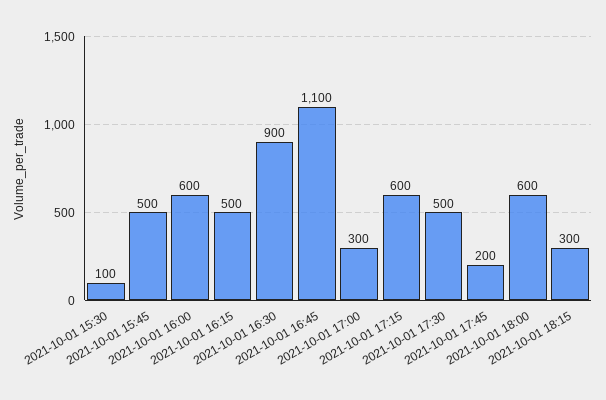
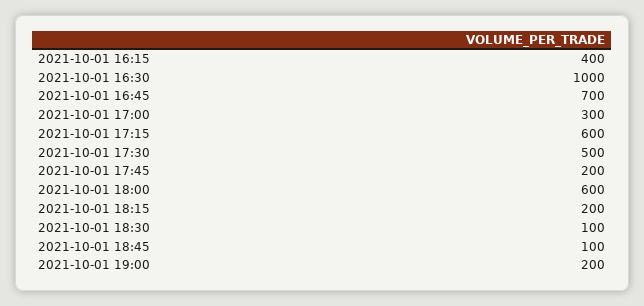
2021-10-01 15:30: 100 -> none
2021-10-01 15:45: 500 -> none
2021-10-01 16:00: 600 -> none
2021-10-01 16:15: 500 -> 400
2021-10-01 16:30: 900 -> 1000
2021-10-01 16:45: 1100 -> 700
2021-10-01 18:15: 300 -> 200
2021-10-01 18:30: none -> 100
2021-10-01 18:45: none -> 100
2021-10-01 19:00: none -> 200

